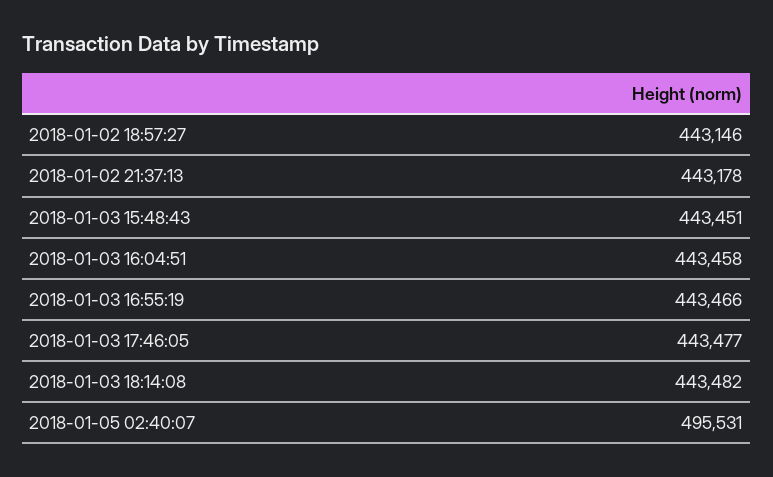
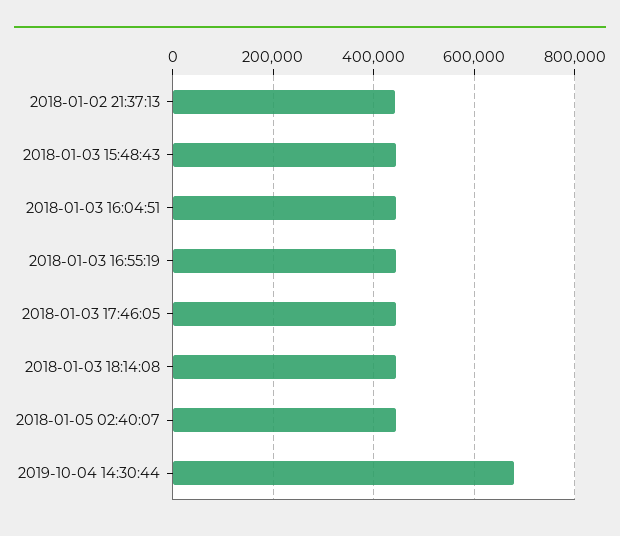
2018-01-02 18:57:27: 443146 -> none
2018-01-05 02:40:07: 495531 -> 440000
2019-10-04 14:30:44: none -> 680000

